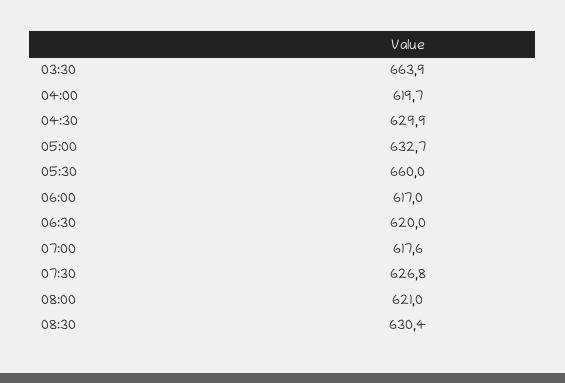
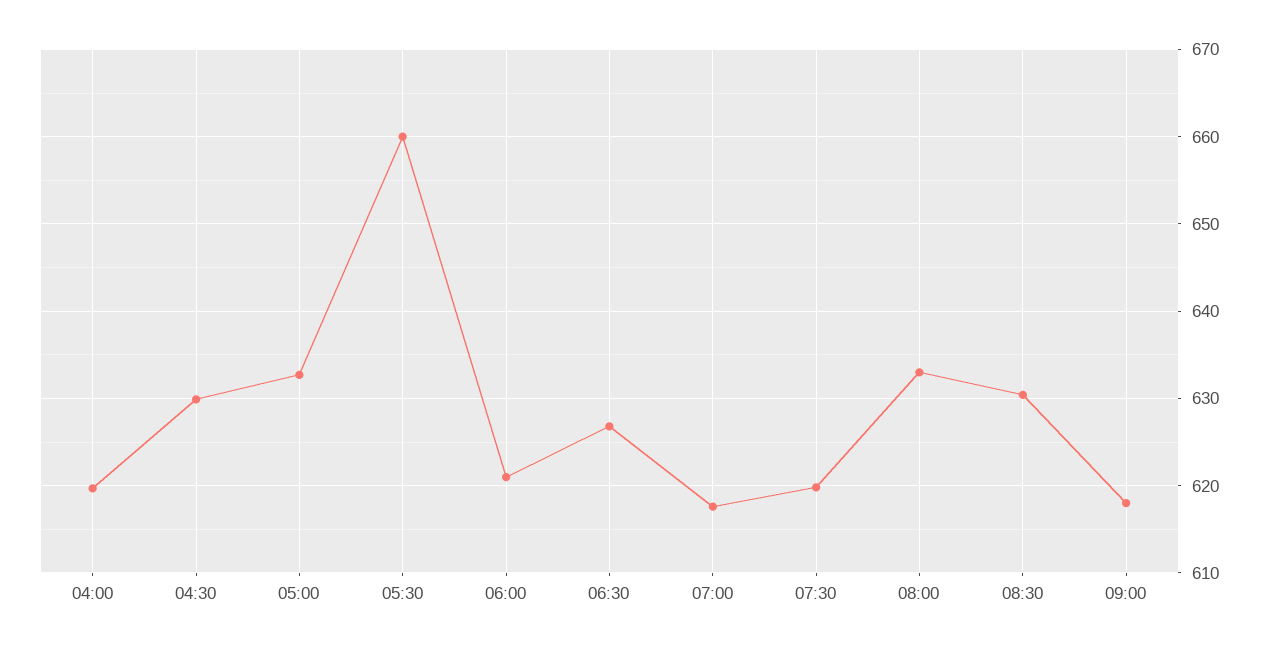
03:30: 663.9 -> none
06:00: 617 -> 621
06:30: 620 -> 627
07:30: 626.8 -> 620
08:00: 621 -> 633
09:00: none -> 618

